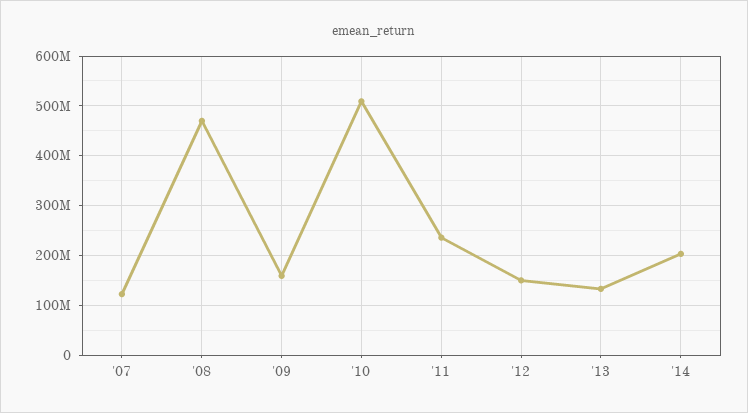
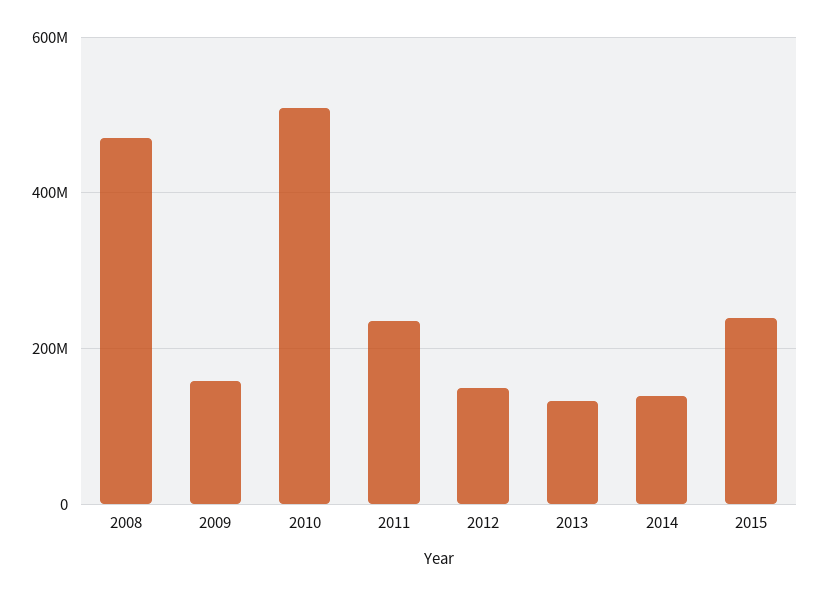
'07: 120000000 -> none
'14: 200000000 -> 140000000
2015: none -> 240000000

